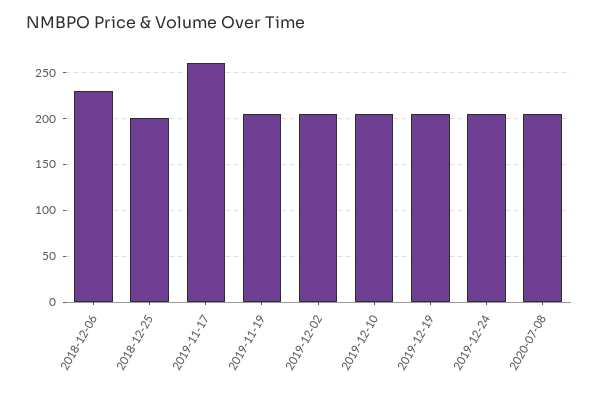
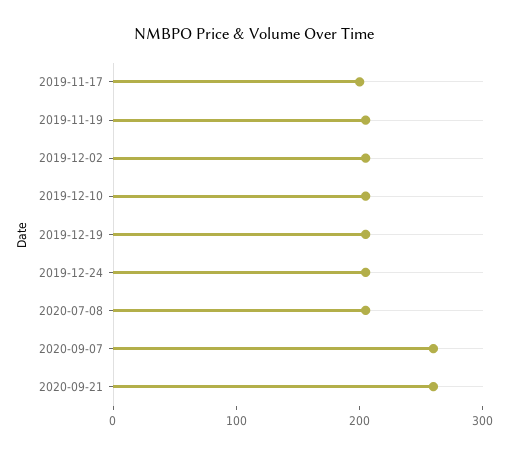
2018-12-06: 230 -> none
2018-12-25: 200 -> none
2019-11-17: 260 -> 200
2020-09-07: none -> 260
2020-09-21: none -> 260

